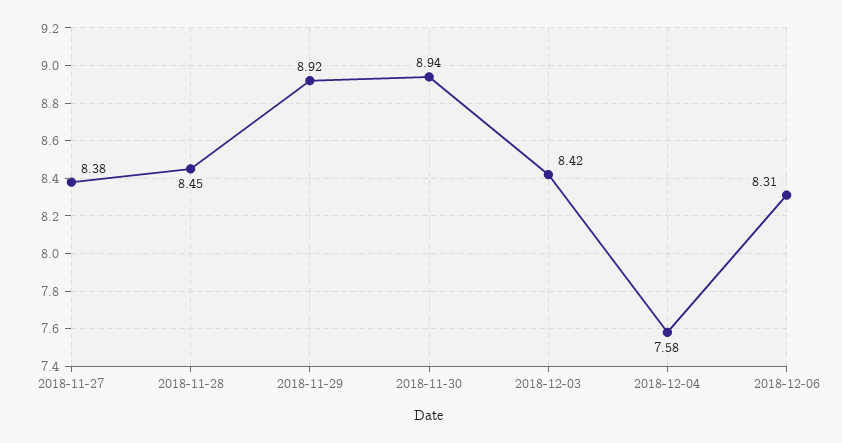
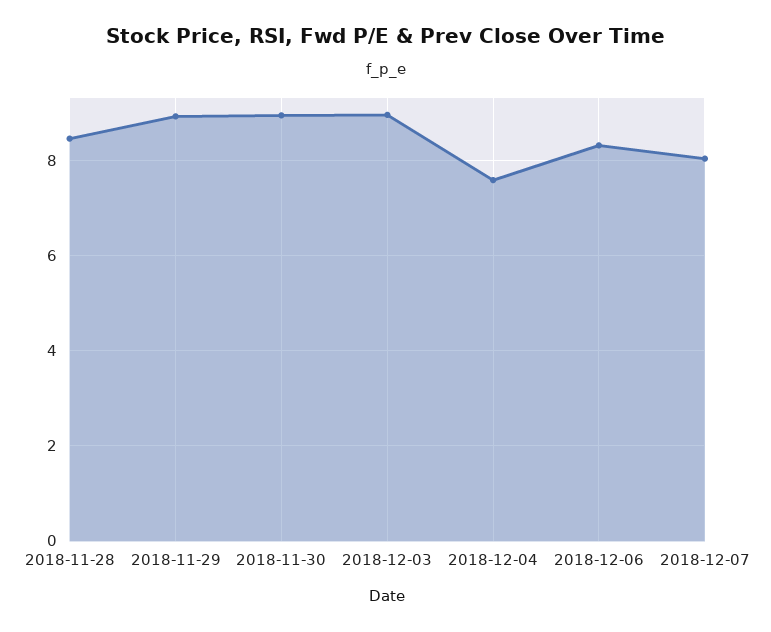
2018-11-27: 8.38 -> none
2018-12-03: 8.42 -> 9
2018-12-07: none -> 8

